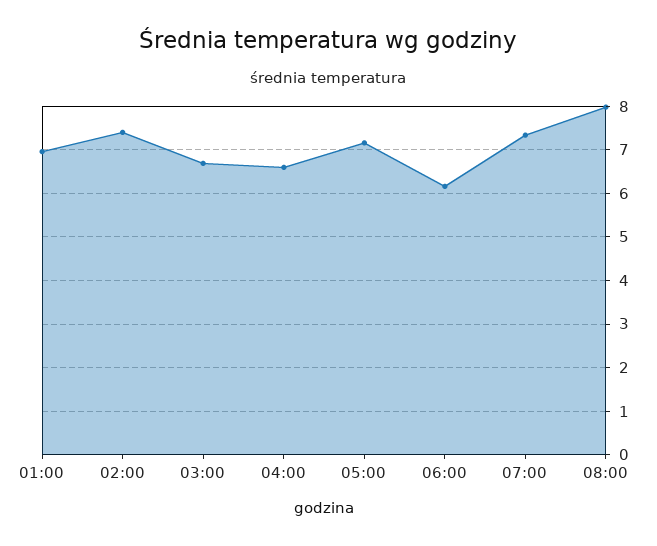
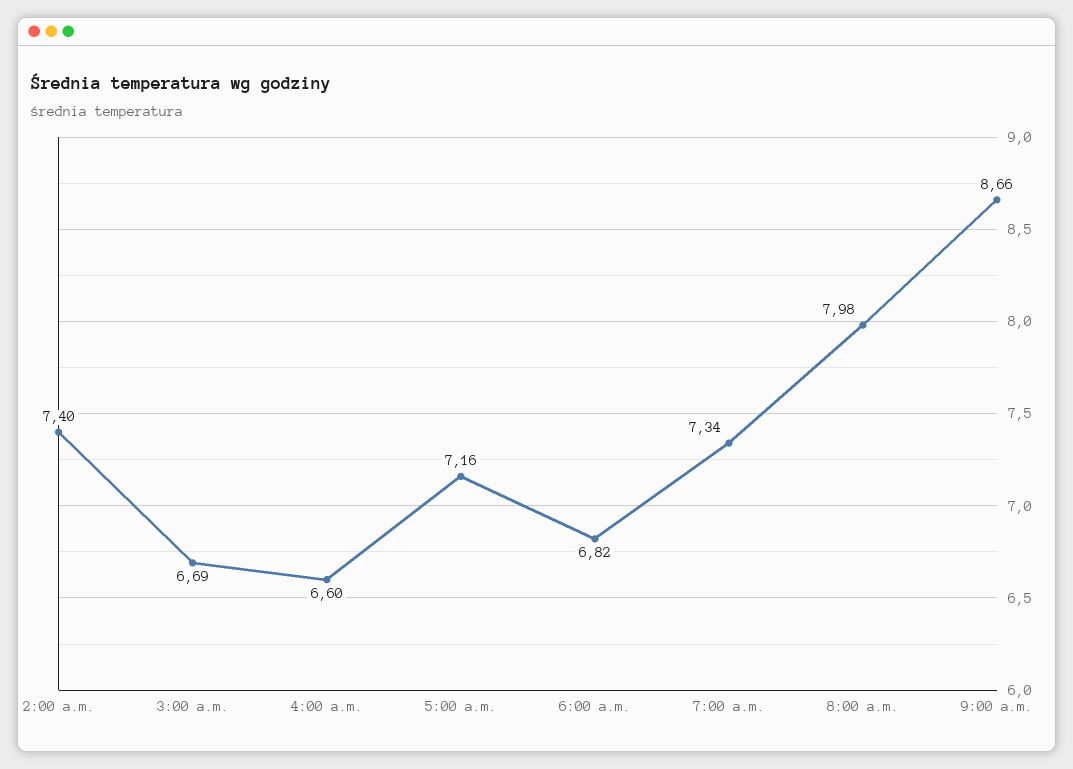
01:00: 7 -> none
06:00: 6.2 -> 6.82
9:00 a.m.: none -> 8.66

